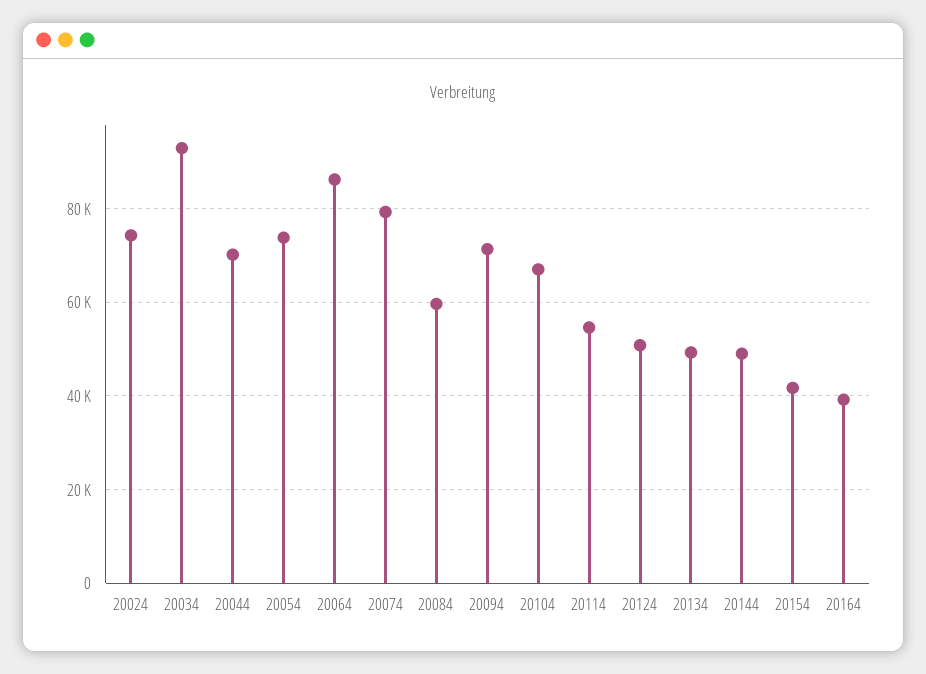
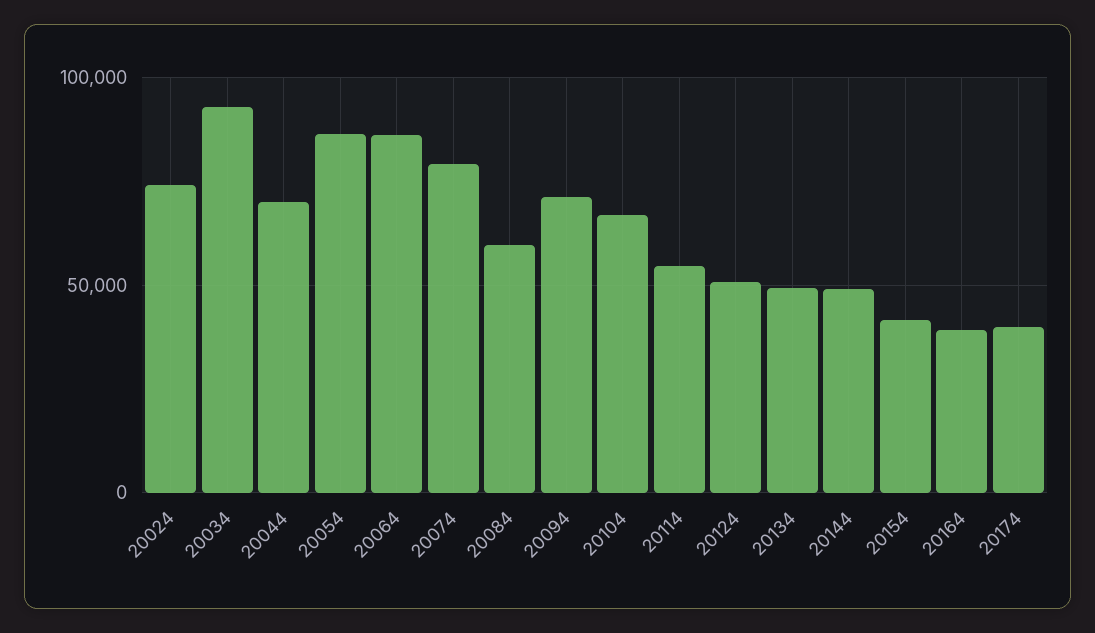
20054: 74000 -> 85000
20174: none -> 40000

